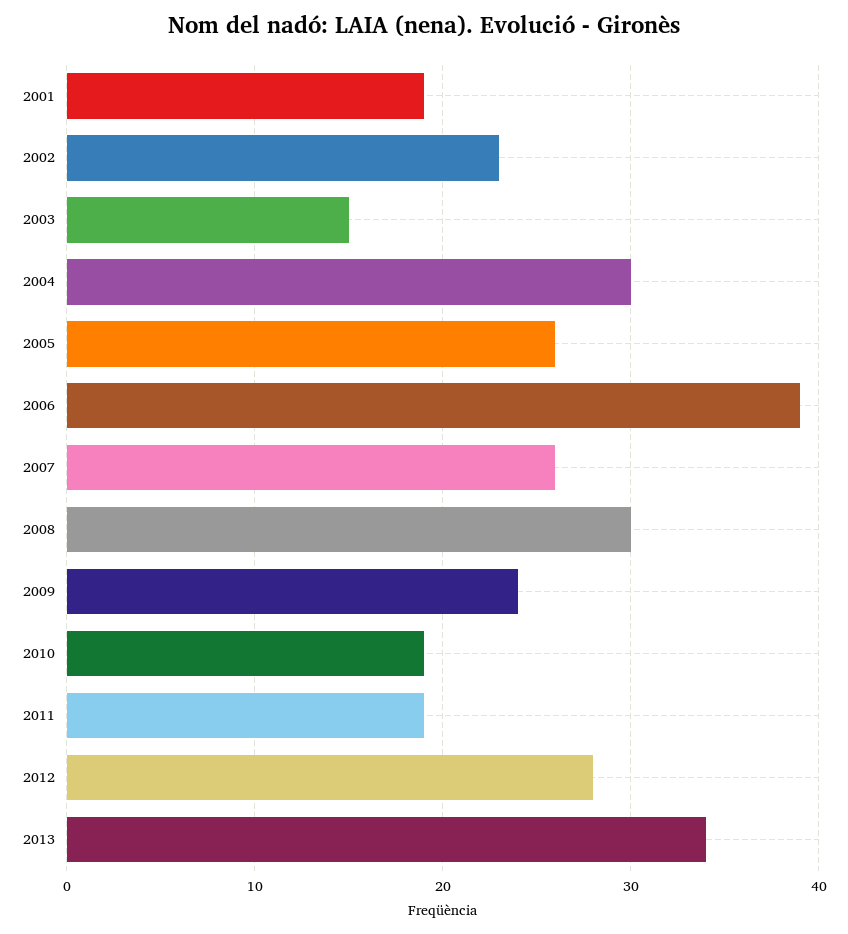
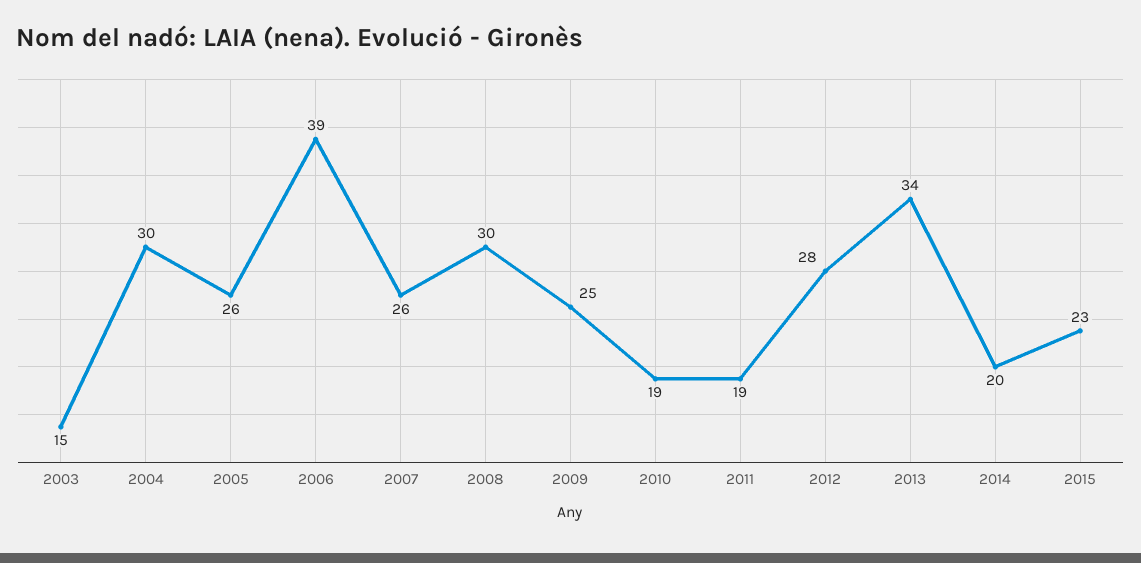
2001: 19 -> none
2002: 23 -> none
2009: 24 -> 25
2014: none -> 20
2015: none -> 23

